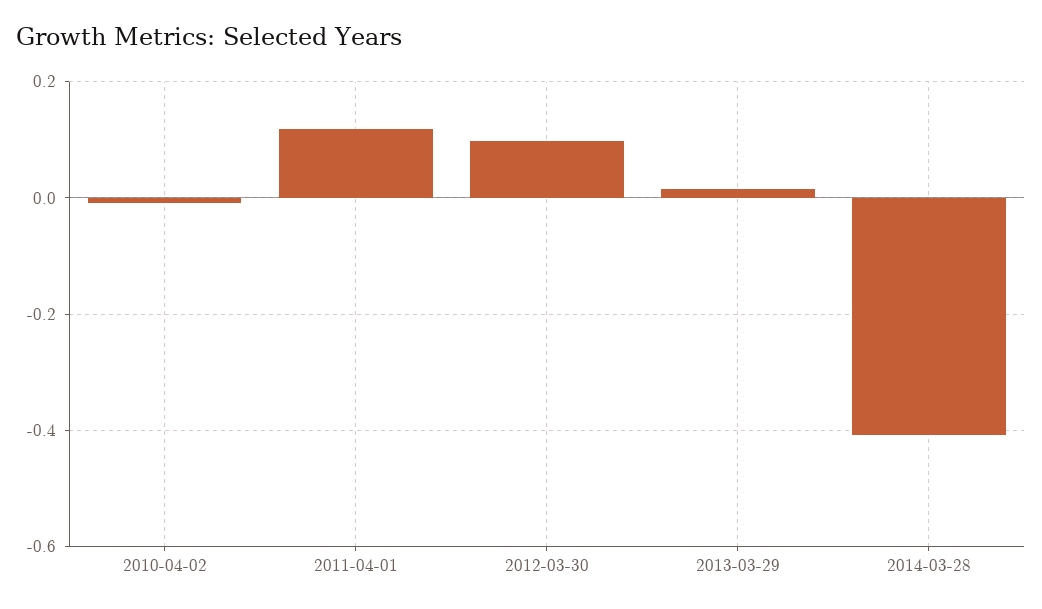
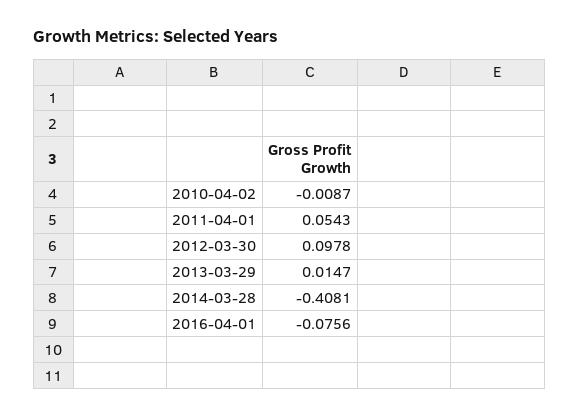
2011-04-01: 0.12 -> 0.0543
2016-04-01: none -> -0.0756

